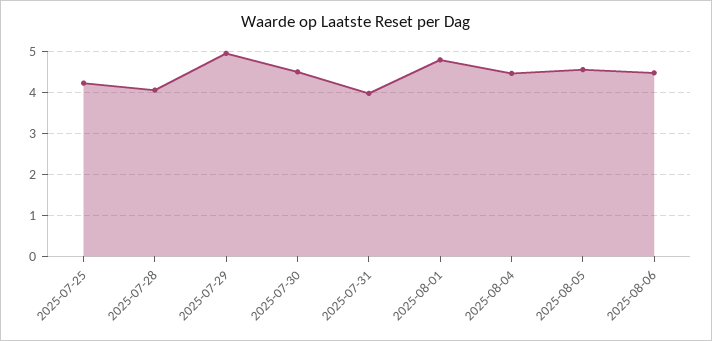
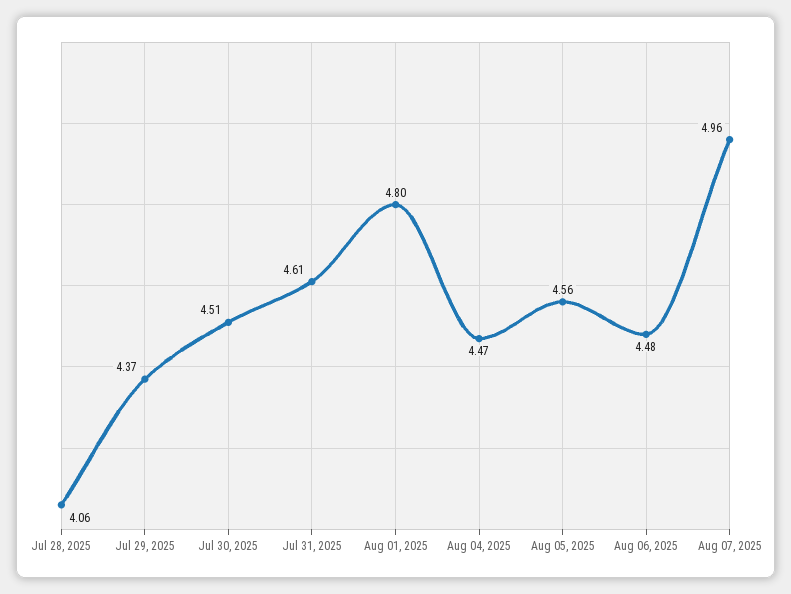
2025-07-25: 4.2 -> none
2025-07-29: 5 -> 4.37
2025-07-31: 4 -> 4.61
Aug 07, 2025: none -> 4.96

